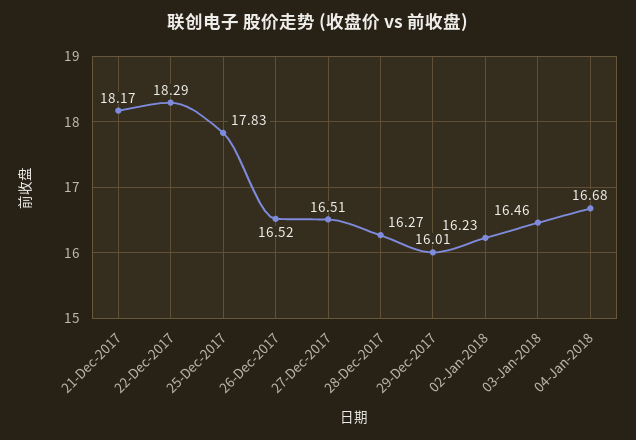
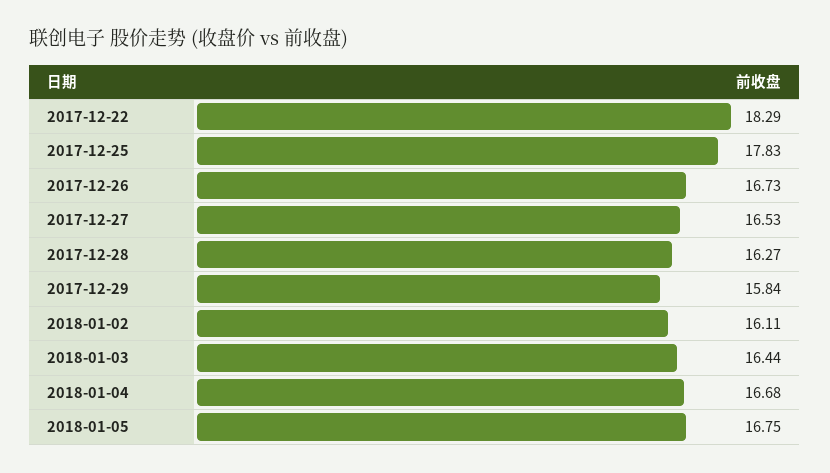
21-Dec-2017: 18.17 -> none
26-Dec-2017: 16.52 -> 16.73
27-Dec-2017: 16.51 -> 16.53
29-Dec-2017: 16.01 -> 15.84
02-Jan-2018: 16.23 -> 16.11
03-Jan-2018: 16.46 -> 16.44
2018-01-05: none -> 16.75

